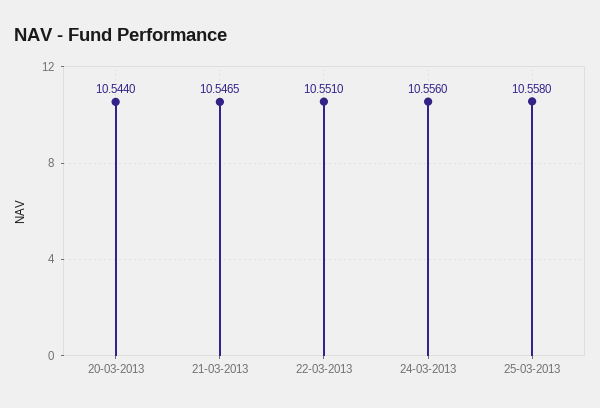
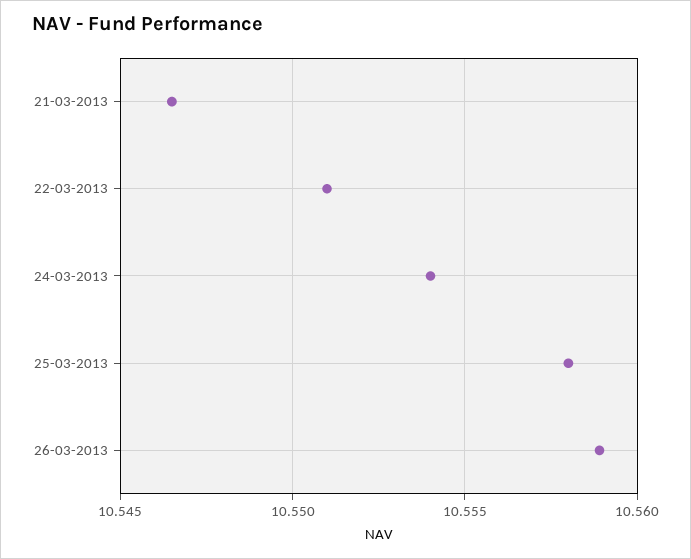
20-03-2013: 10.544 -> none
24-03-2013: 10.556 -> 10.554
26-03-2013: none -> 10.559

